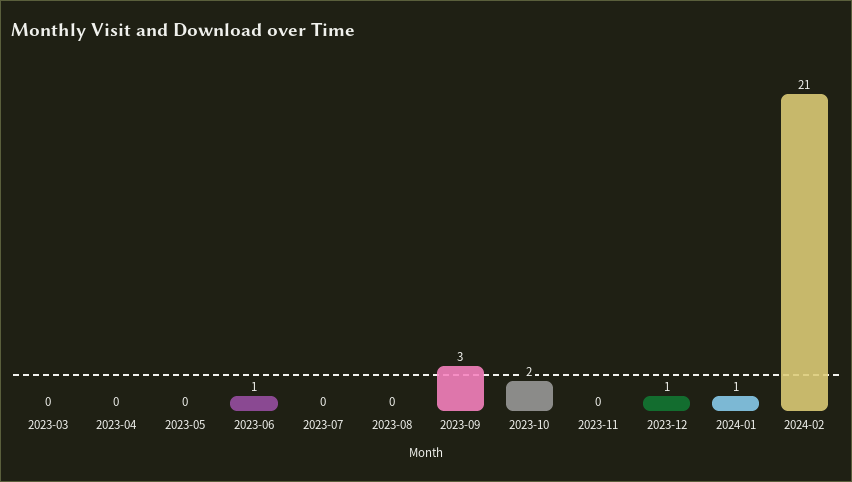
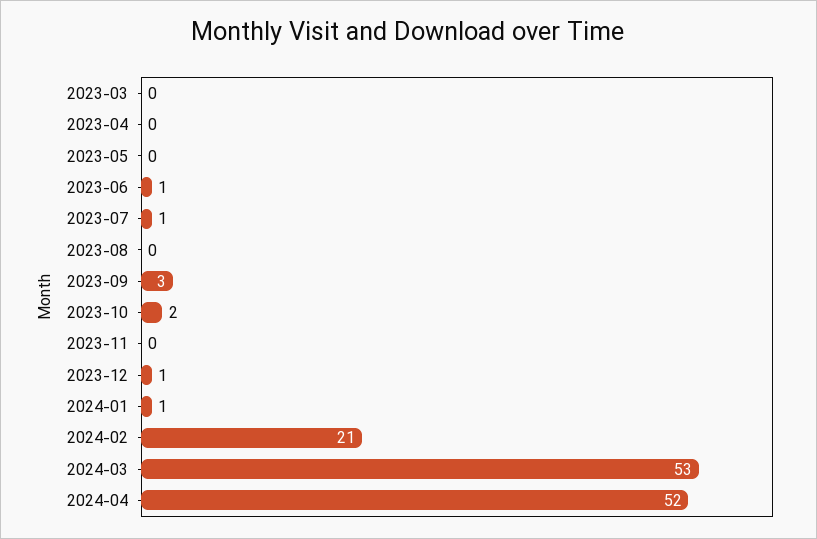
2023-07: 0 -> 1
2024-03: none -> 53
2024-04: none -> 52

